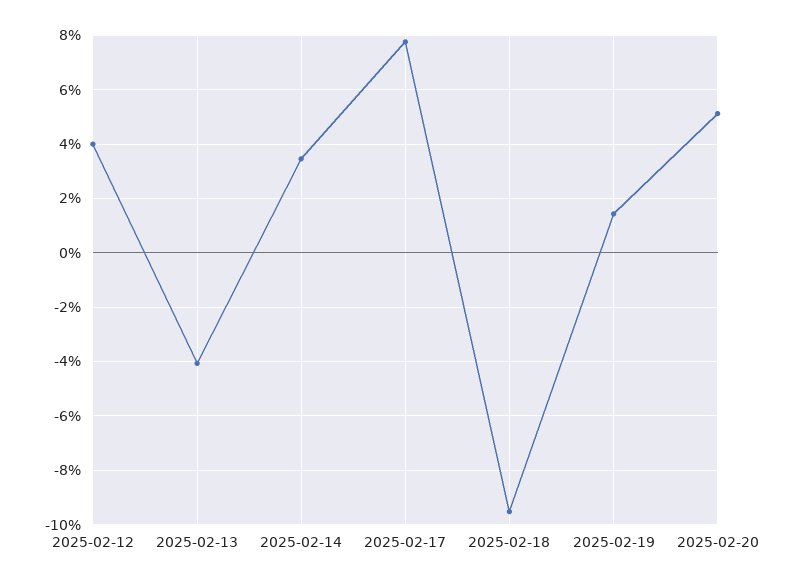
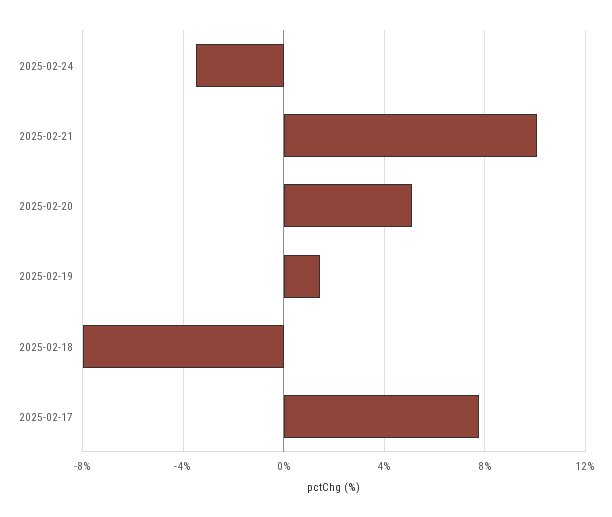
2025-02-12: 4 -> none
2025-02-13: -4 -> none
2025-02-14: 3.5 -> none
2025-02-18: -9.5 -> -8
2025-02-24: none -> -3.5
2025-02-21: none -> 10

